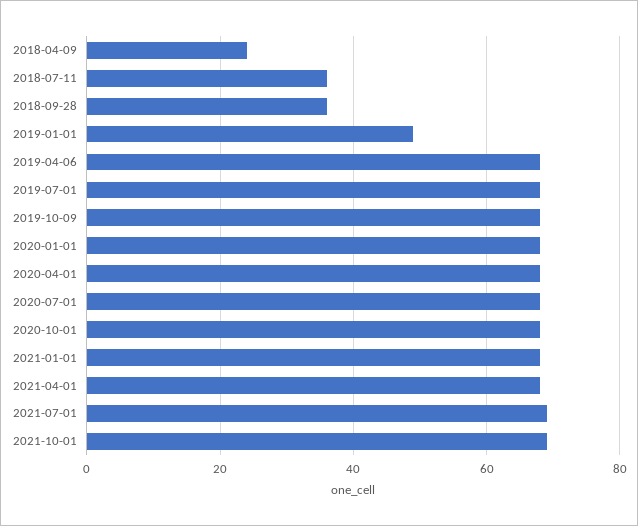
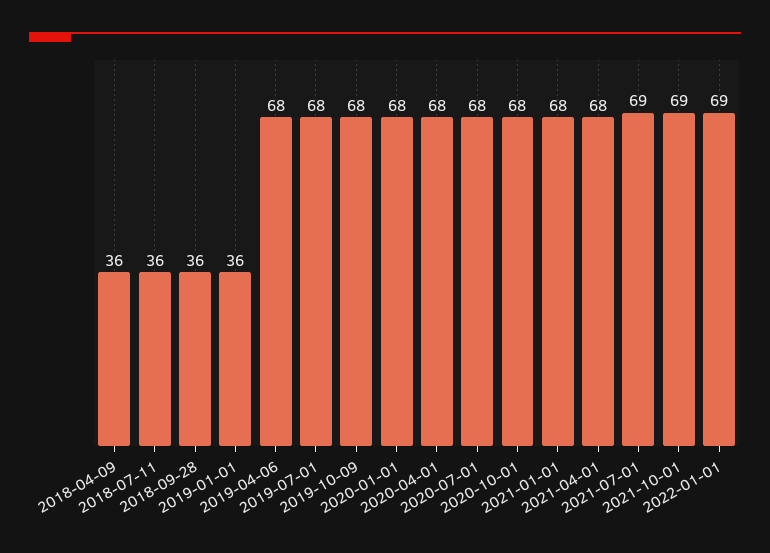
2018-04-09: 25 -> 36
2019-01-01: 50 -> 36
2022-01-01: none -> 69

